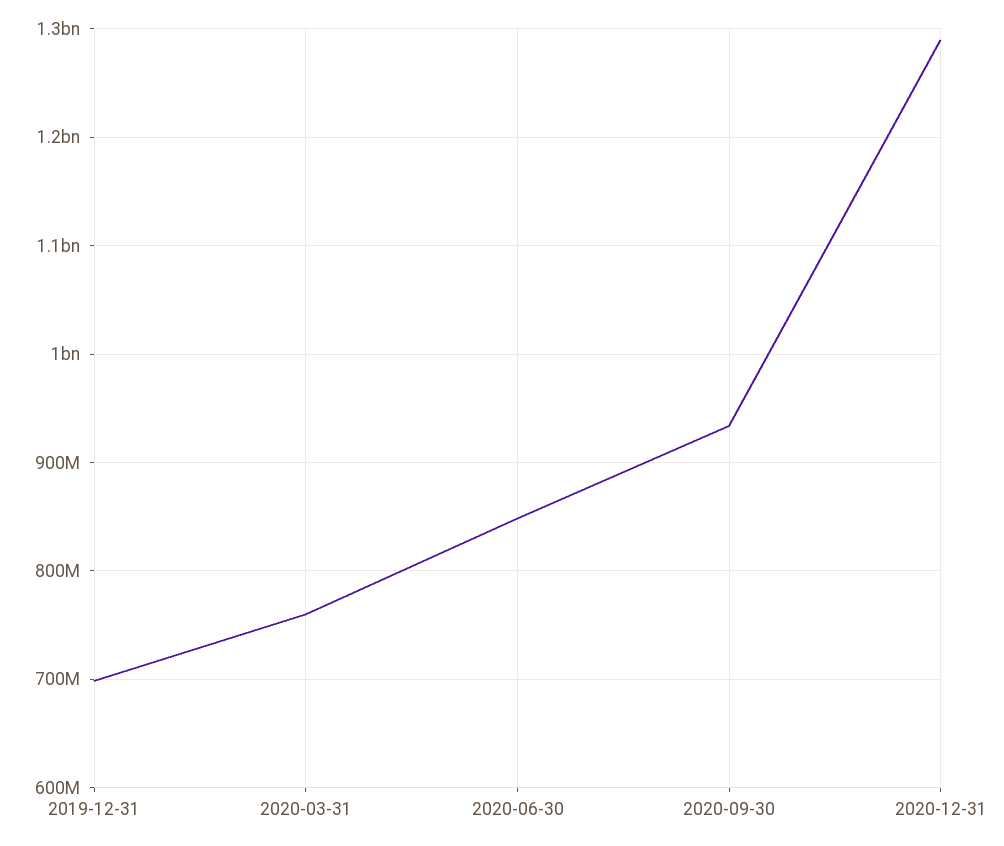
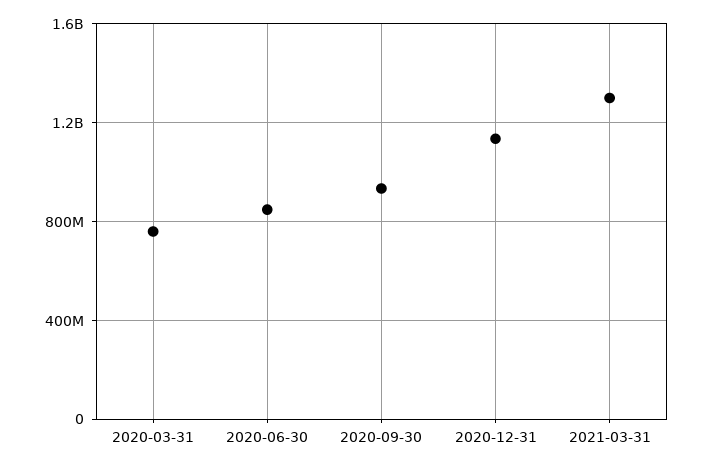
2019-12-31: 700000000 -> none
2020-12-31: 1290000000 -> 1150000000
2021-03-31: none -> 1300000000

